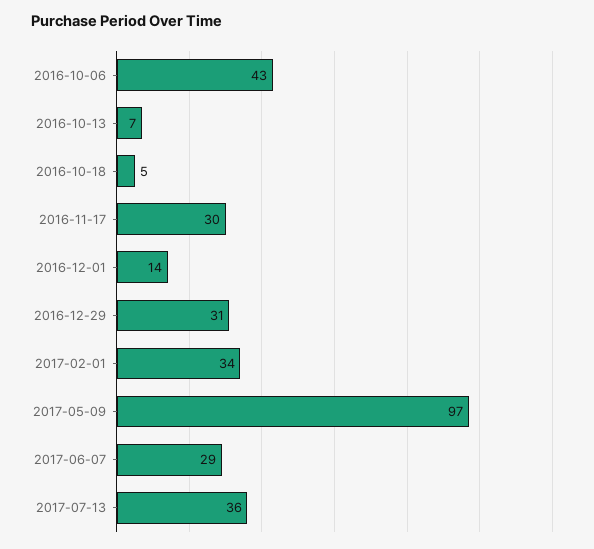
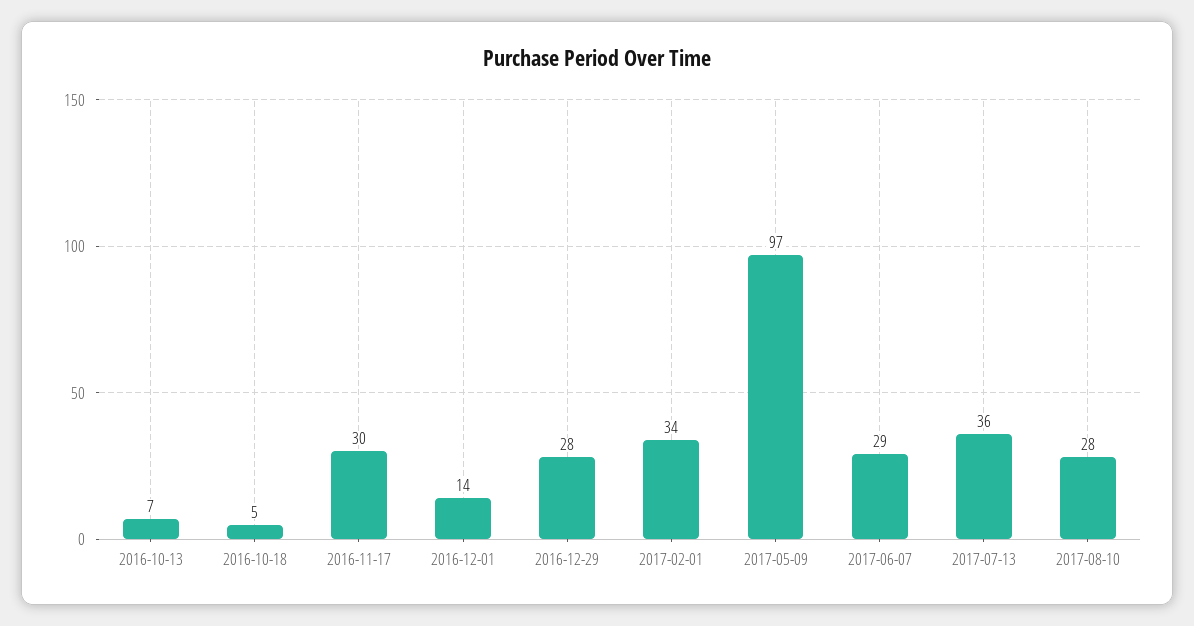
2016-10-06: 43 -> none
2016-12-29: 31 -> 28
2017-08-10: none -> 28

